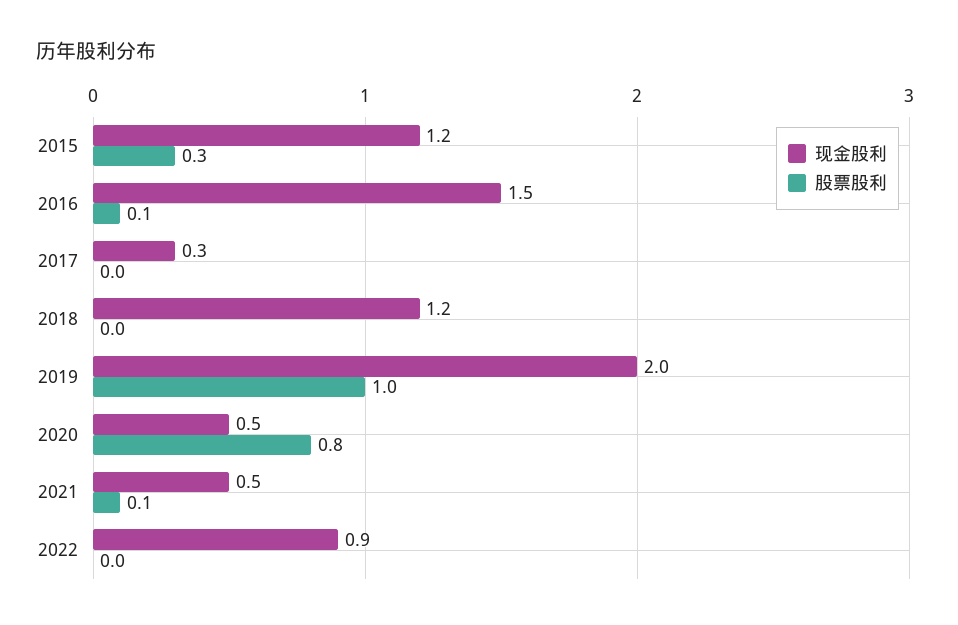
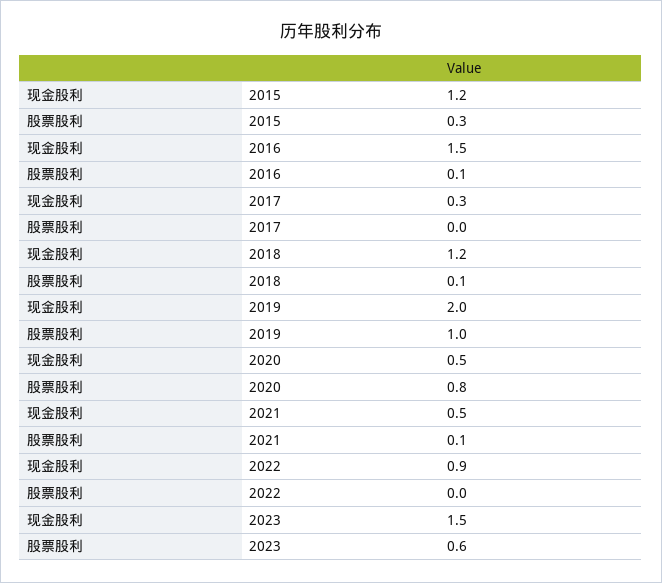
股票股利, 2018: 0 -> 0.1
现金股利, 2023: none -> 1.5
股票股利, 2023: none -> 0.6

